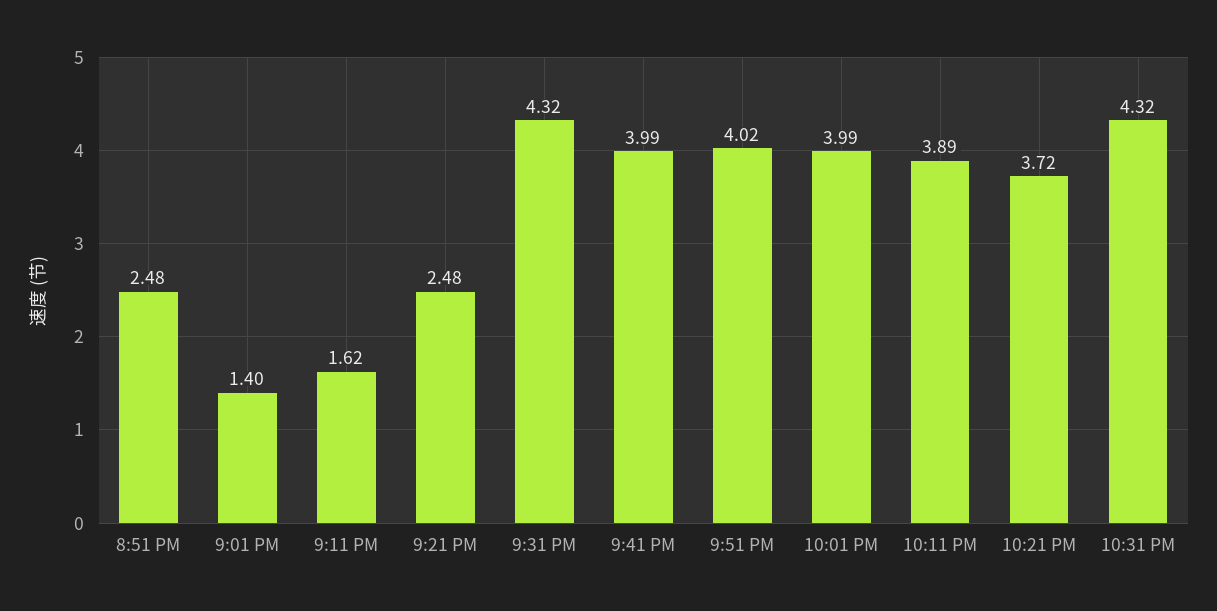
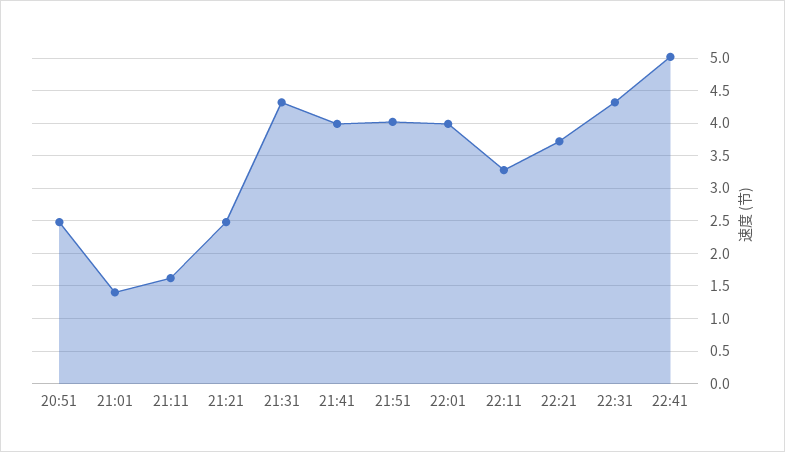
10:11 PM: 3.89 -> 3.3
22:41: none -> 5

